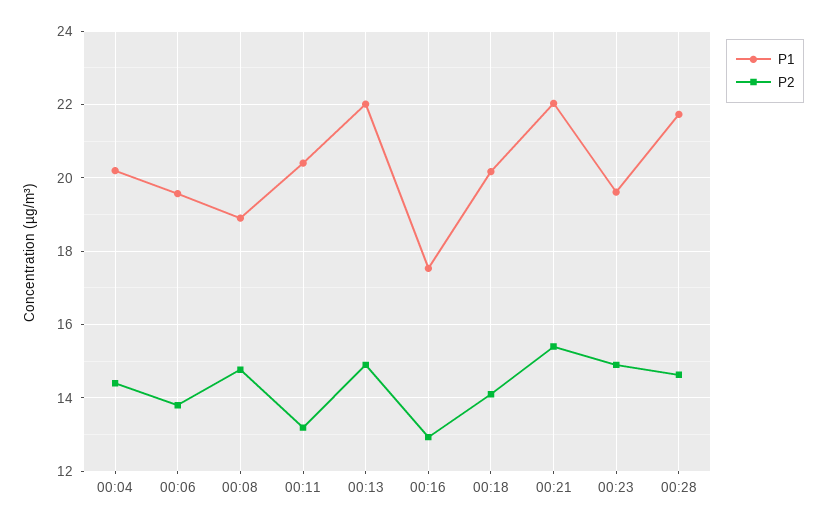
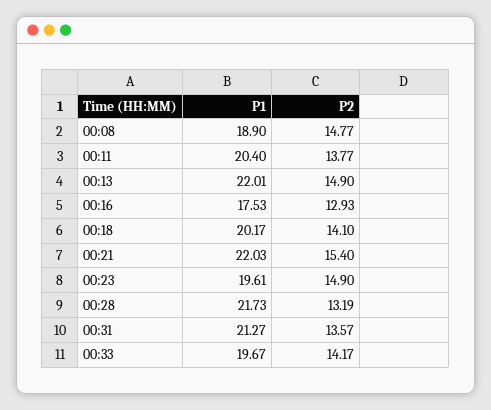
P1, 00:04: 20.2 -> none
P2, 00:04: 14.4 -> none
P1, 00:06: 19.6 -> none
P2, 00:06: 13.8 -> none
P2, 00:11: 13.2 -> 13.77
P2, 00:28: 14.6 -> 13.19
P1, 00:31: none -> 21.27
P2, 00:31: none -> 13.57
P1, 00:33: none -> 19.67
P2, 00:33: none -> 14.17

